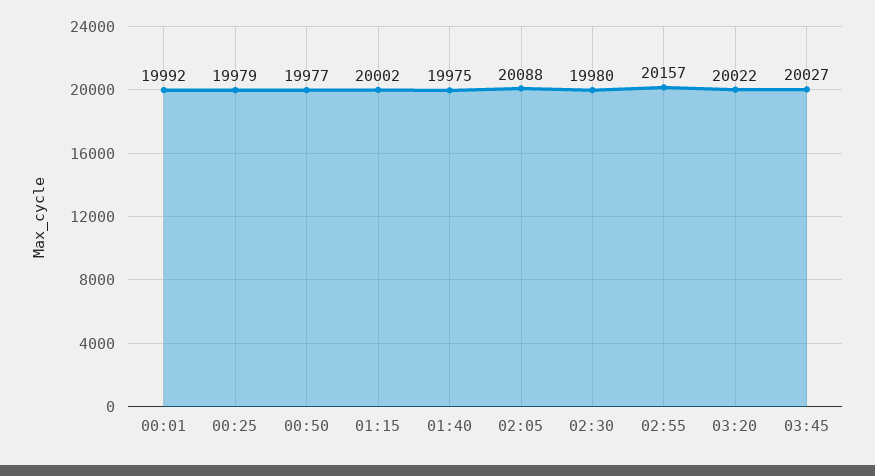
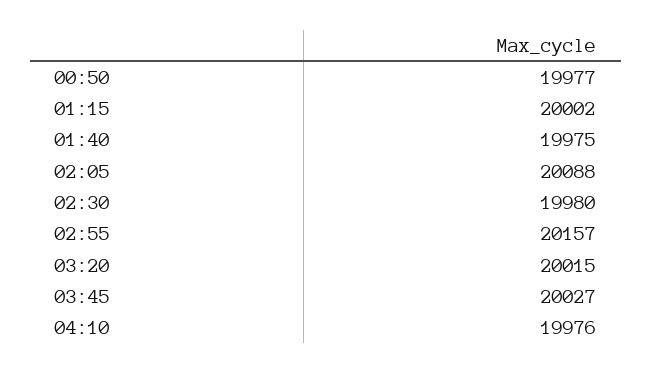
00:01: 19992 -> none
00:25: 19979 -> none
03:20: 20022 -> 20015
04:10: none -> 19976

